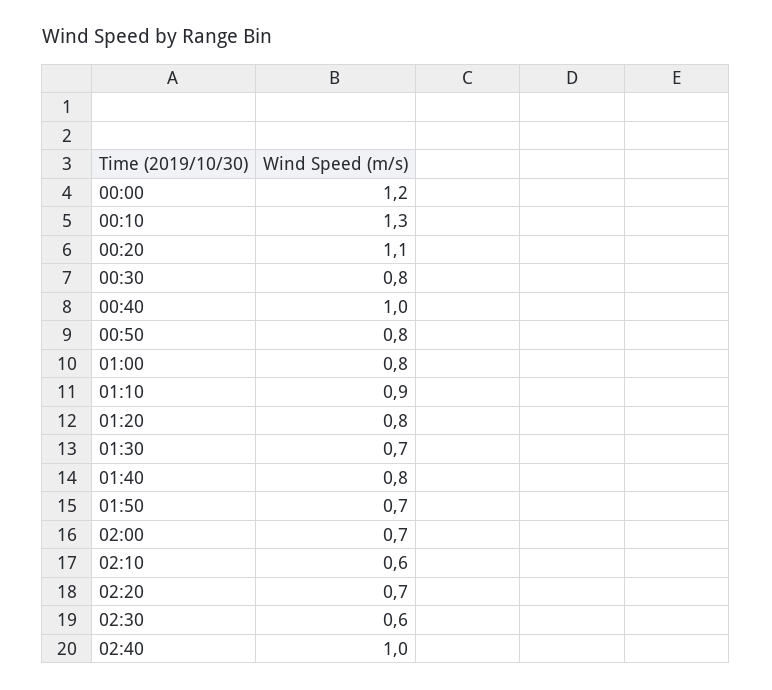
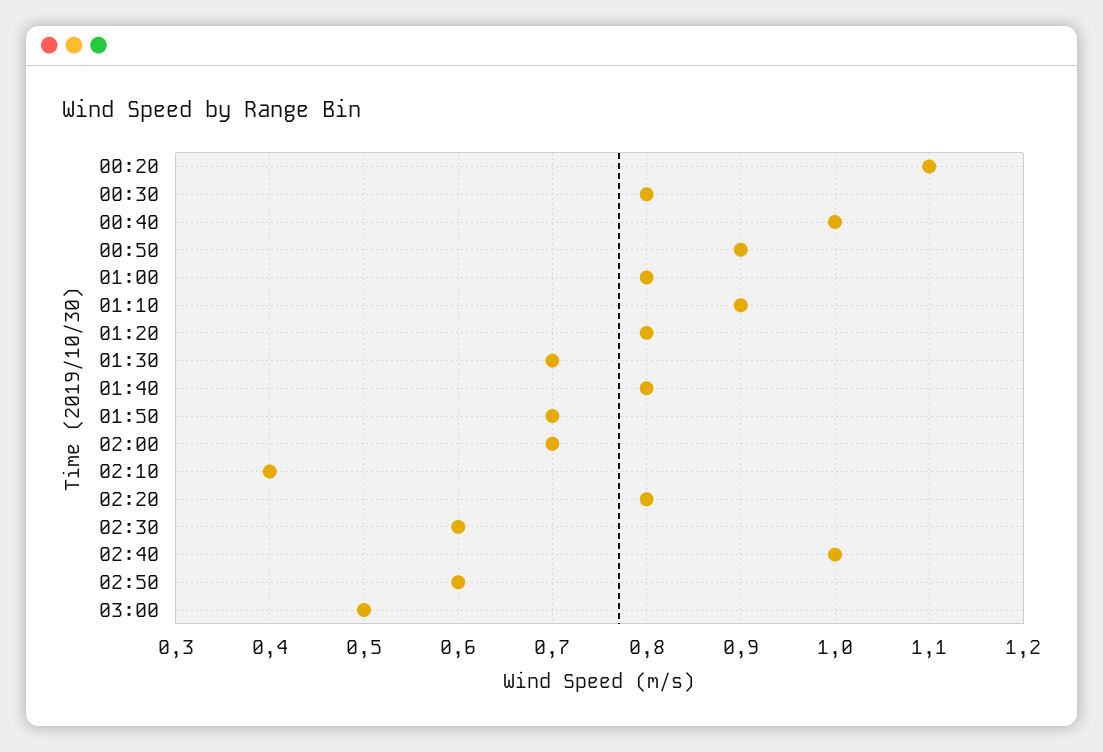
00:00: 1.2 -> none
00:10: 1.3 -> none
00:50: 0.8 -> 0.9
02:10: 0.6 -> 0.4
02:20: 0.7 -> 0.8
02:50: none -> 0.6
03:00: none -> 0.5

